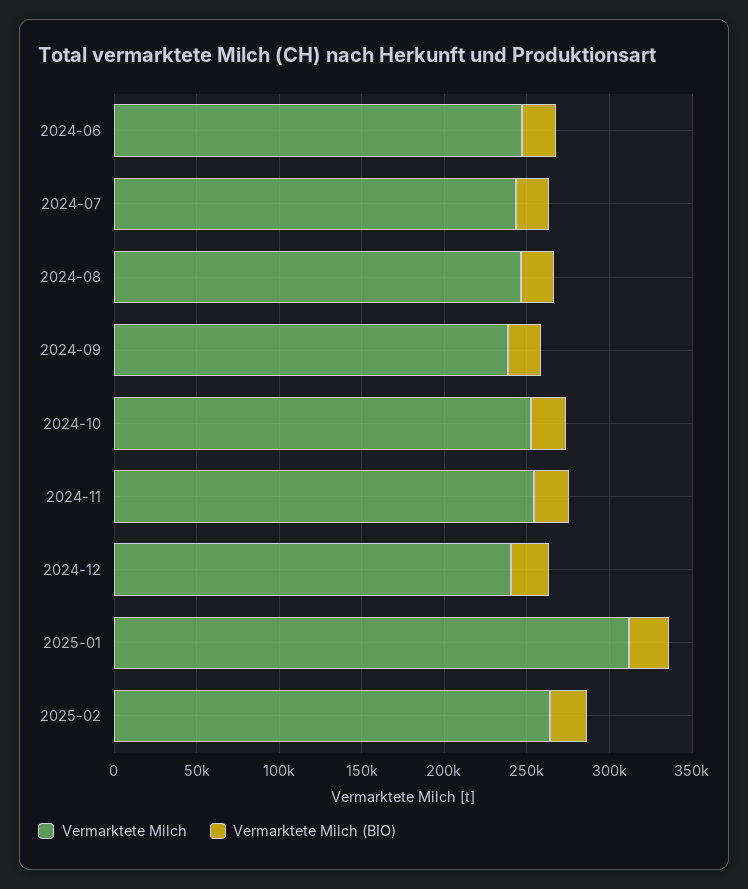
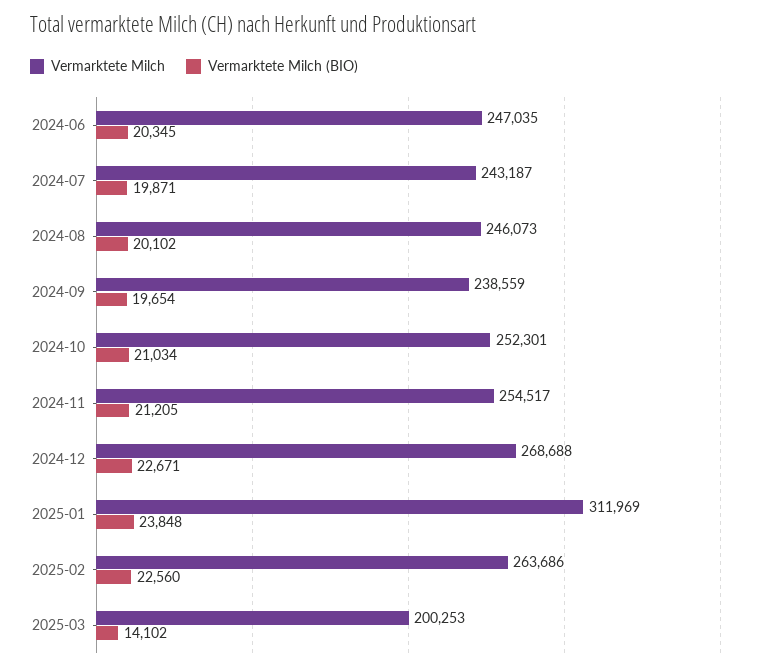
Vermarktete Milch, 2024-12: 240000 -> 268688
Vermarktete Milch, 2025-03: none -> 200253
Vermarktete Milch (BIO), 2025-03: none -> 14102

